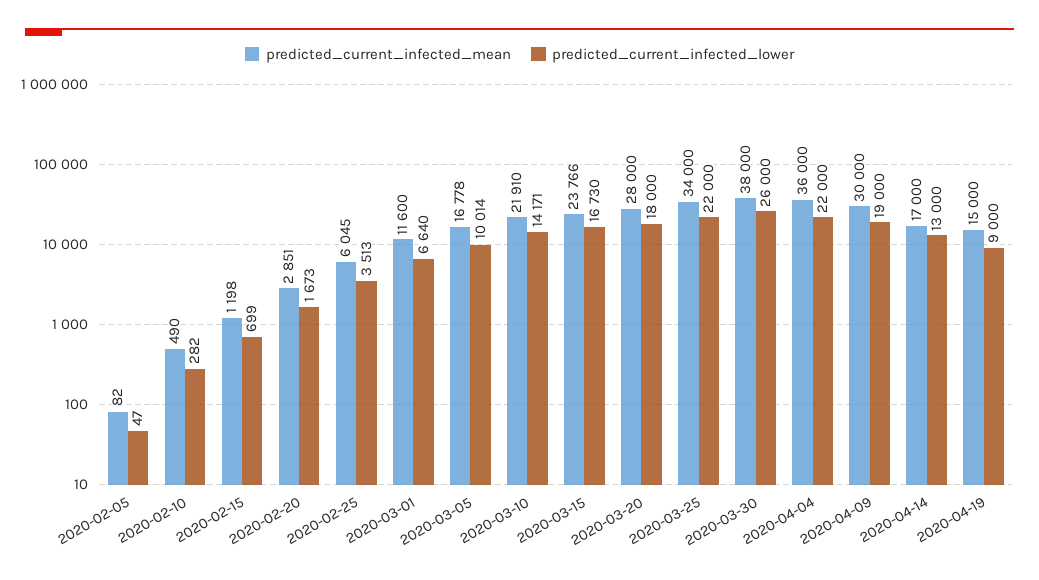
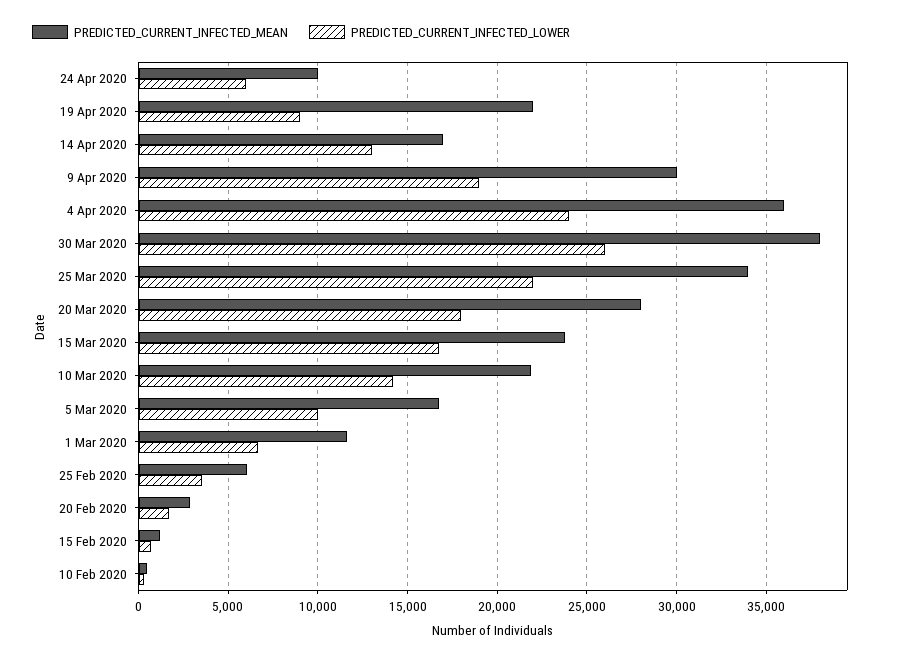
predicted_current_infected_mean, 2020-02-05: 82 -> none
predicted_current_infected_lower, 2020-02-05: 47 -> none
predicted_current_infected_lower, 2020-04-04: 22000 -> 24000
predicted_current_infected_mean, 2020-04-19: 15000 -> 22000
predicted_current_infected_mean, 24 Apr 2020: none -> 10000
predicted_current_infected_lower, 24 Apr 2020: none -> 6000

